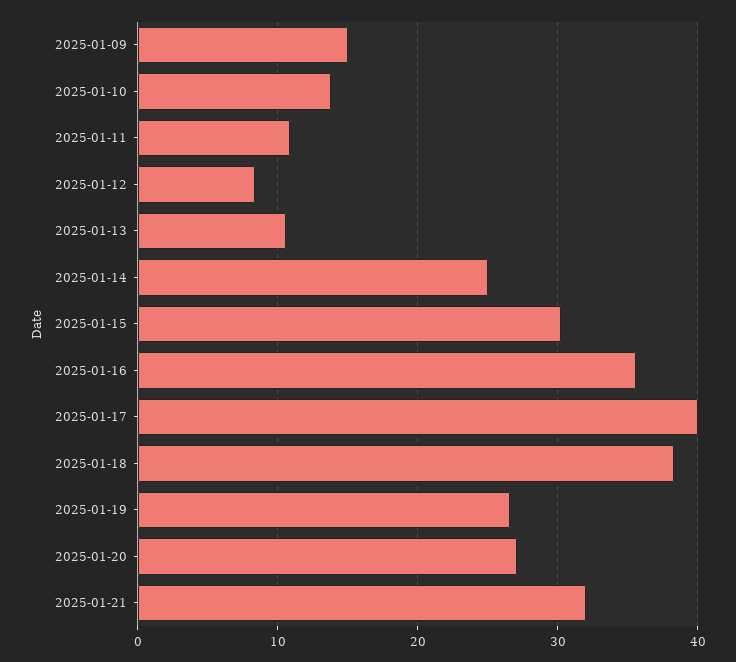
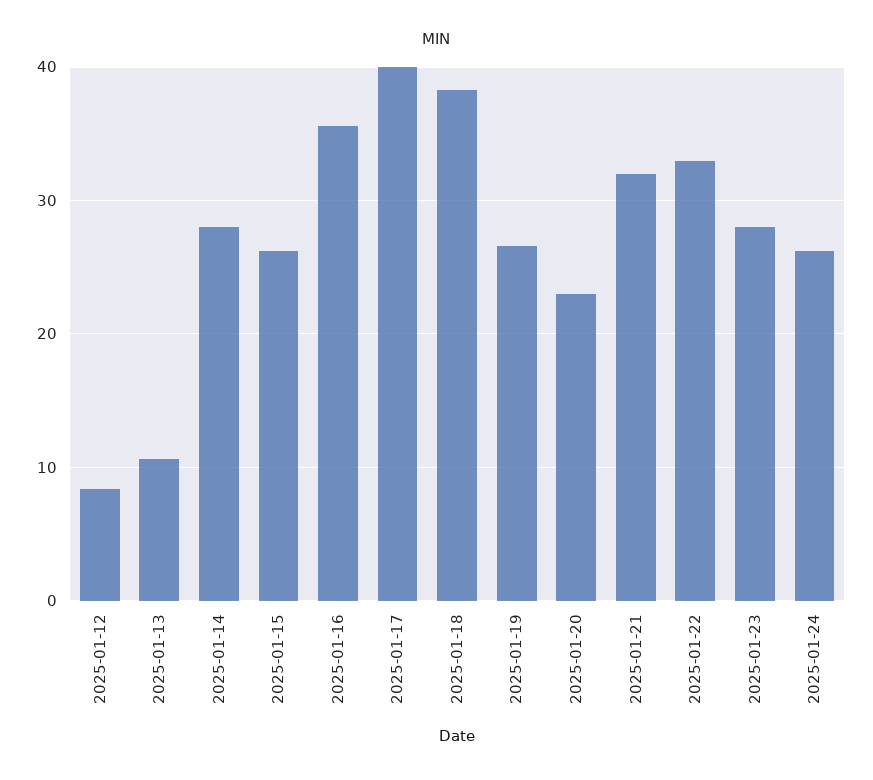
2025-01-09: 15 -> none
2025-01-10: 14 -> none
2025-01-11: 11 -> none
2025-01-14: 25 -> 28
2025-01-15: 30 -> 26
2025-01-20: 27 -> 23
2025-01-22: none -> 33
2025-01-23: none -> 28
2025-01-24: none -> 26

